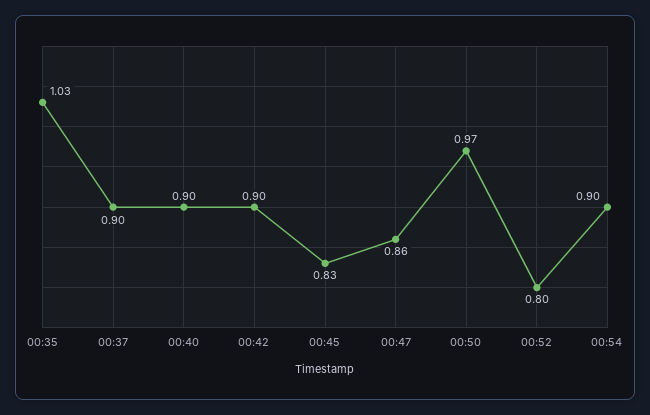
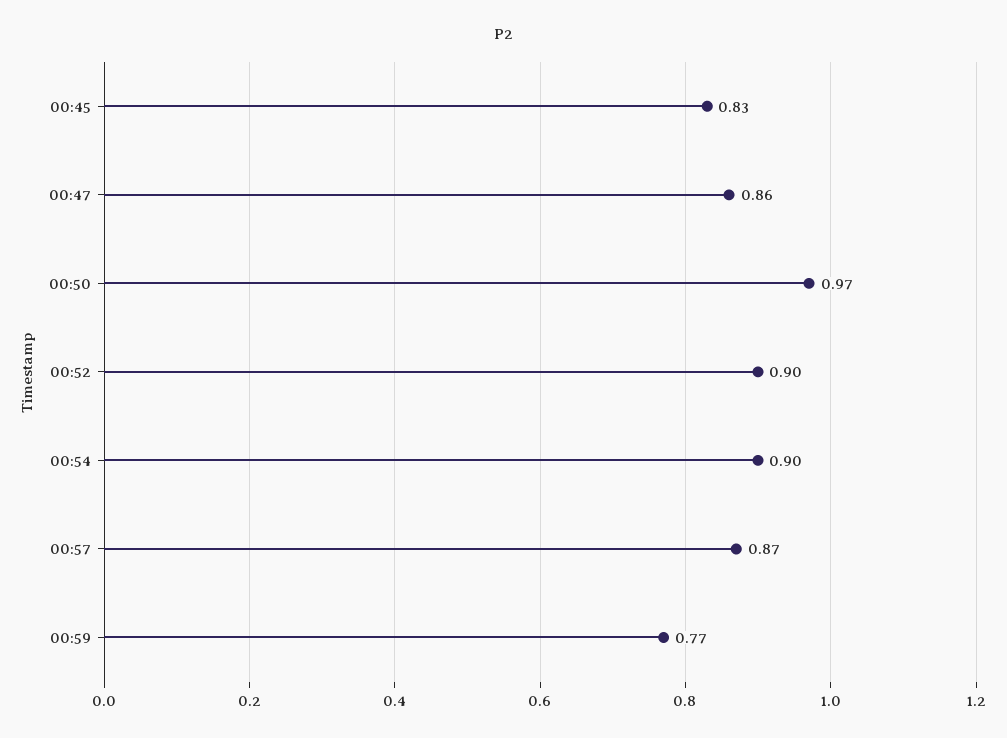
00:35: 1.03 -> none
00:37: 0.9 -> none
00:40: 0.9 -> none
00:42: 0.9 -> none
00:52: 0.8 -> 0.9
00:57: none -> 0.87
00:59: none -> 0.77

